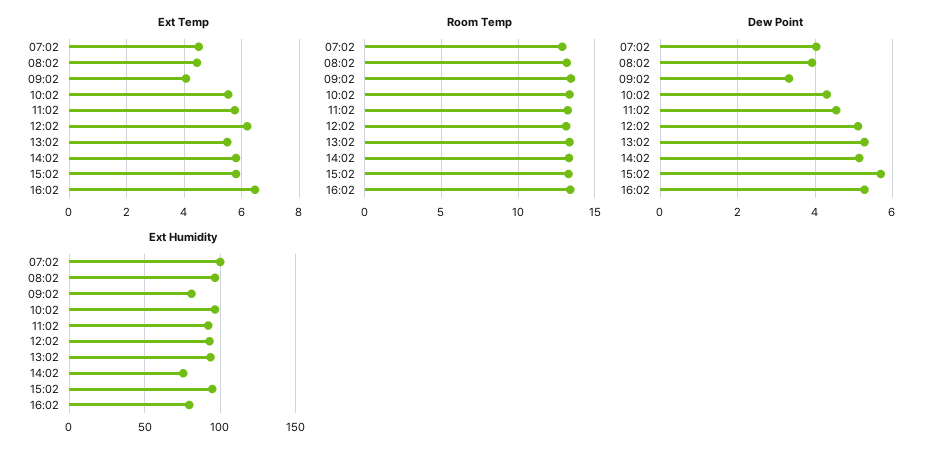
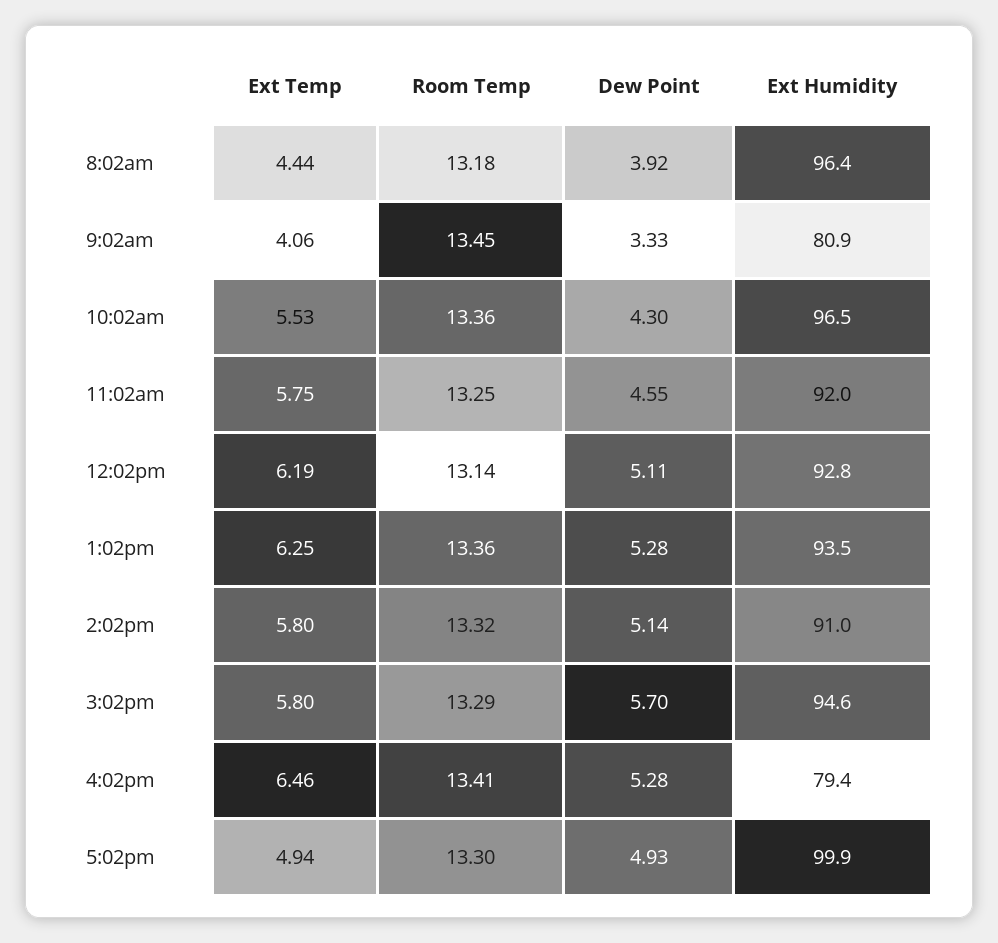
Ext Temp, 07:02: 4.5 -> none
Ext Temp, 13:02: 5.5 -> 6.25
Room Temp, 07:02: 13 -> none
Dew Point, 07:02: 4 -> none
Ext Humidity, 07:02: 100 -> none
Ext Humidity, 14:02: 75 -> 91
Ext Temp, 5:02pm: none -> 4.94
Room Temp, 5:02pm: none -> 13.3
Dew Point, 5:02pm: none -> 4.93
Ext Humidity, 5:02pm: none -> 99.9

